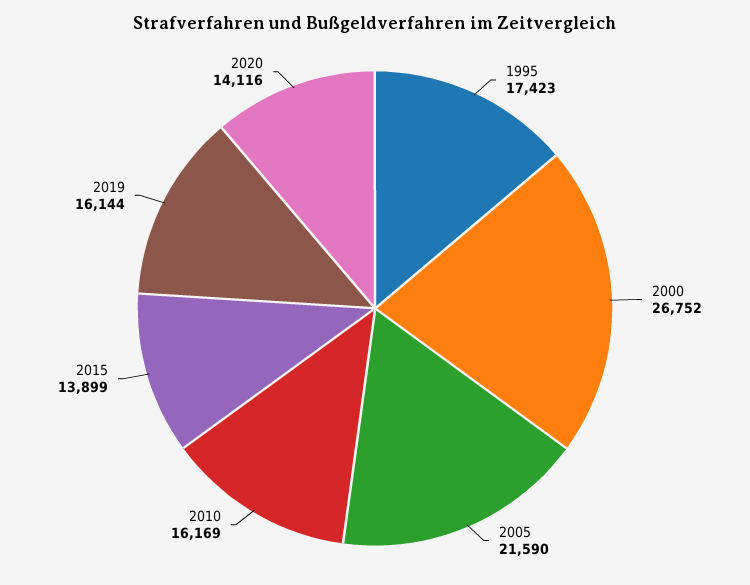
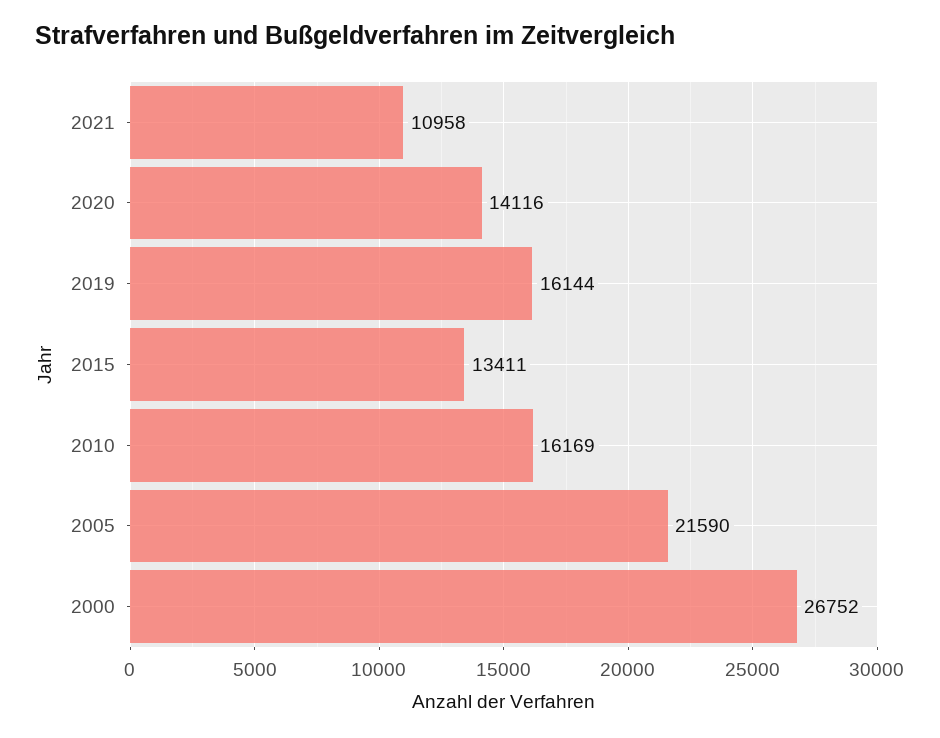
1995: 17423 -> none
2015: 13899 -> 13411
2021: none -> 10958

